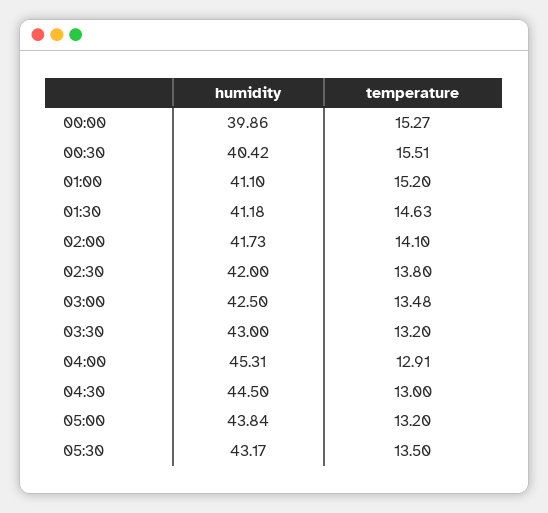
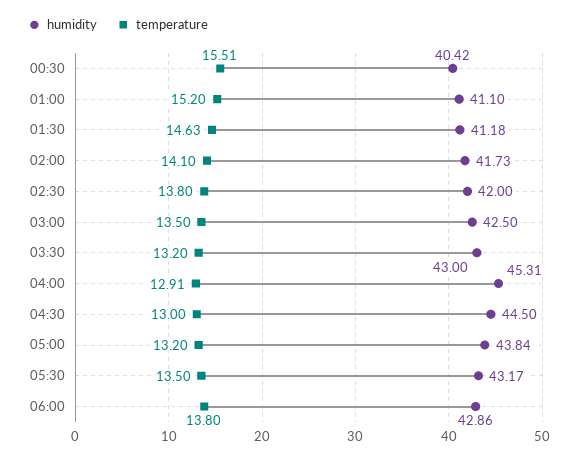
humidity, 00:00: 39.86 -> none
temperature, 00:00: 15.27 -> none
temperature, 03:00: 13.48 -> 13.5
humidity, 06:00: none -> 42.86
temperature, 06:00: none -> 13.8

